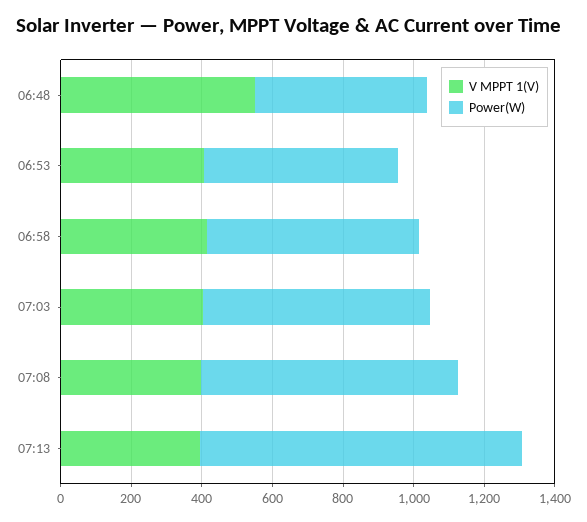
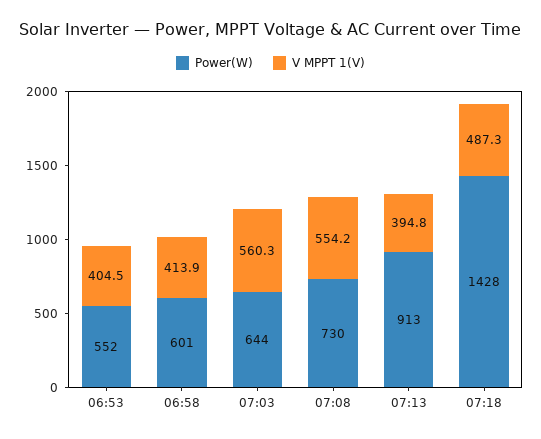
V MPPT 1(V), 06:48: 550 -> none
Power(W), 06:48: 500 -> none
V MPPT 1(V), 07:03: 400 -> 560.3
V MPPT 1(V), 07:08: 400 -> 554.2
Power(W), 07:18: none -> 1428
V MPPT 1(V), 07:18: none -> 487.3

